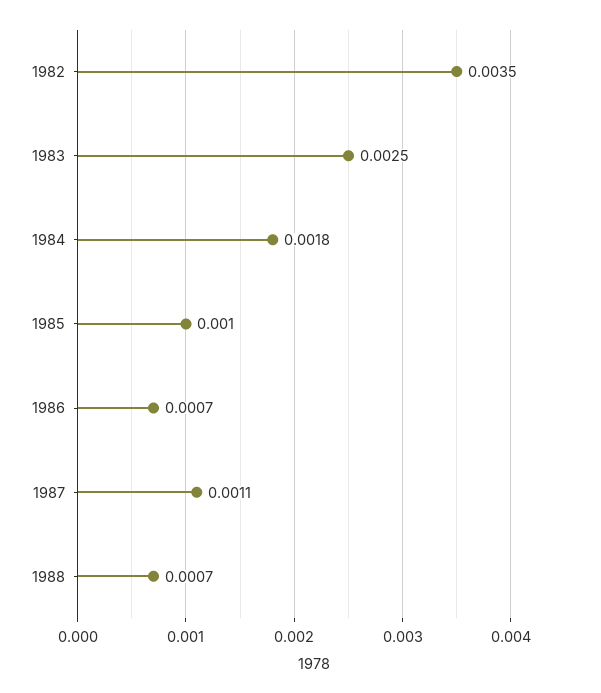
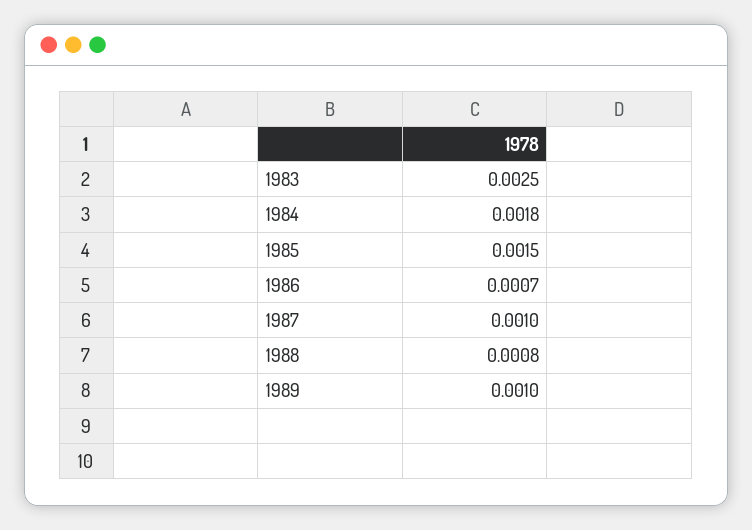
1982: 0.0035 -> none
1985: 0.001 -> 0.0015
1987: 0.0011 -> 0.001
1988: 0.0007 -> 0.0008
1989: none -> 0.001

